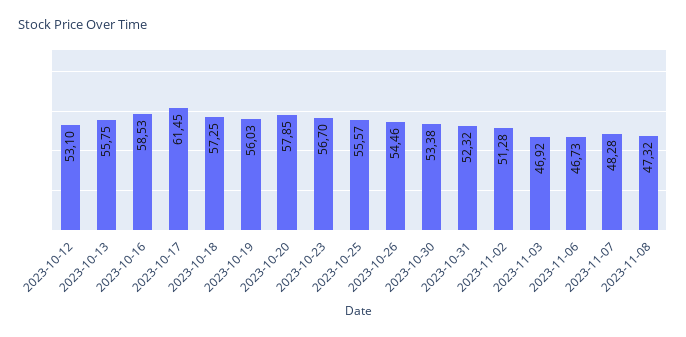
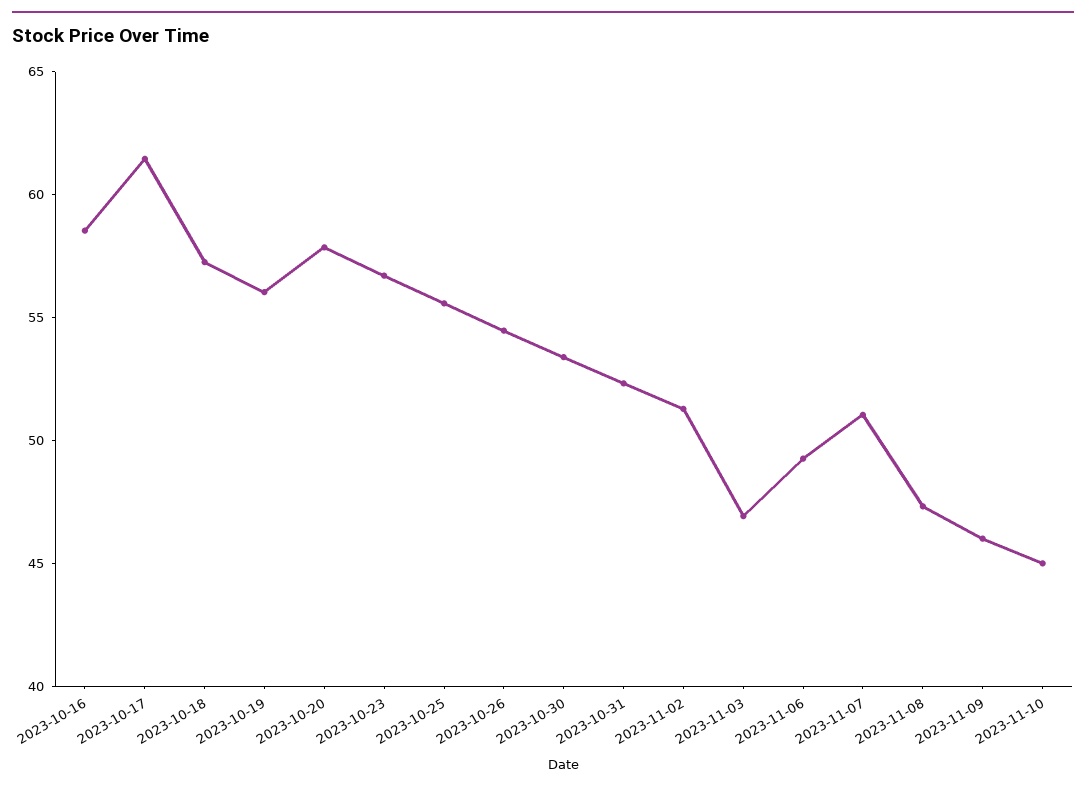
2023-10-12: 53.1 -> none
2023-10-13: 55.75 -> none
2023-11-06: 46.73 -> 49
2023-11-07: 48.28 -> 51
2023-11-09: none -> 46
2023-11-10: none -> 45

